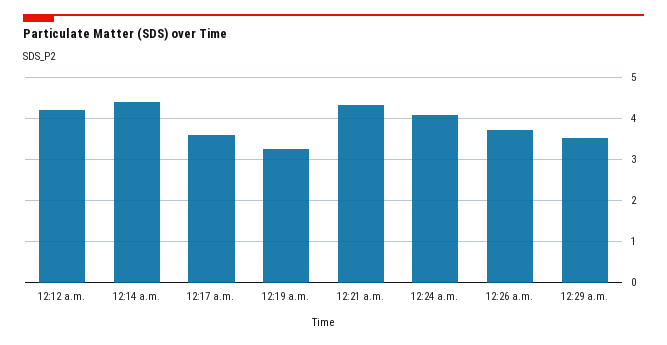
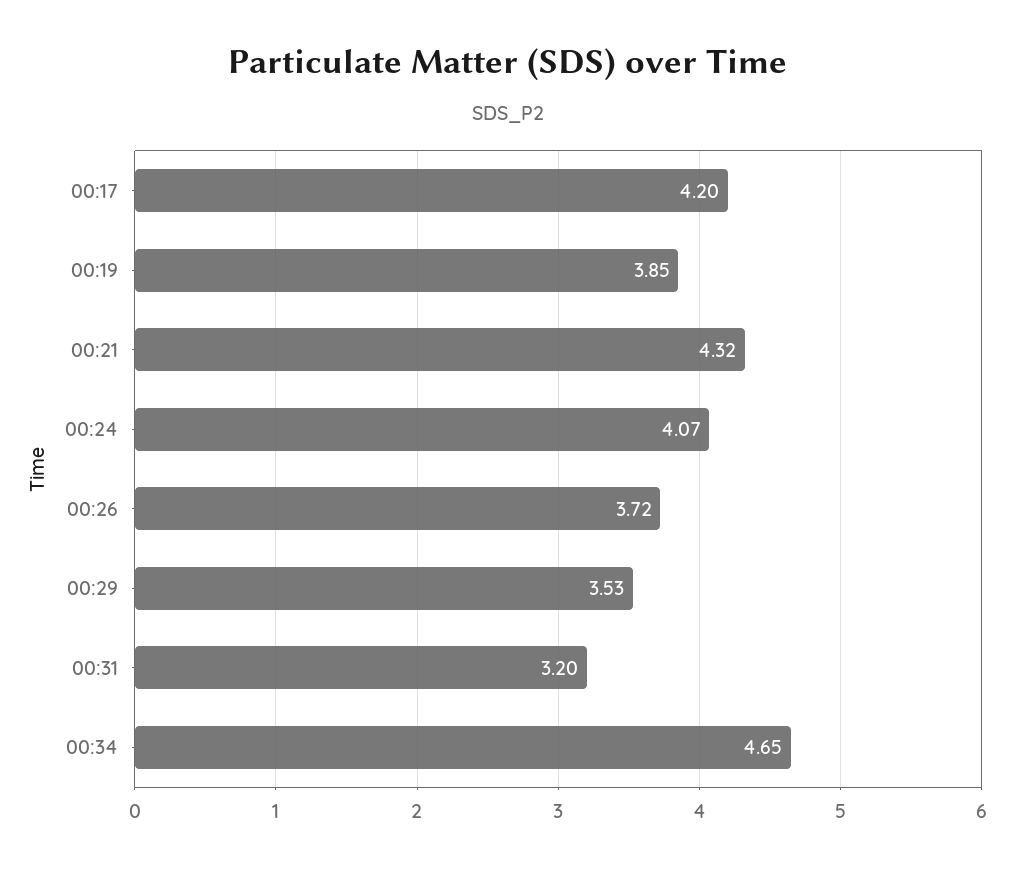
12:12 a.m.: 4.2 -> none
12:14 a.m.: 4.4 -> none
12:17 a.m.: 3.6 -> 4.2
12:19 a.m.: 3.2 -> 3.85
00:31: none -> 3.2
00:34: none -> 4.65

